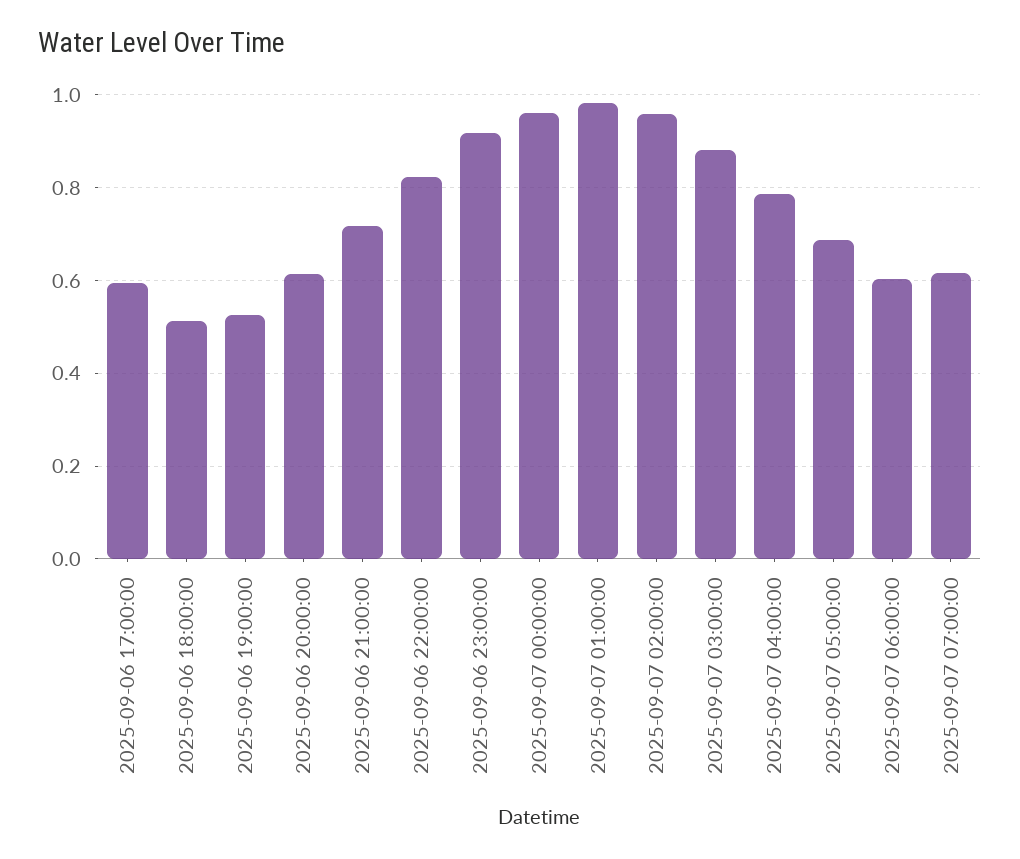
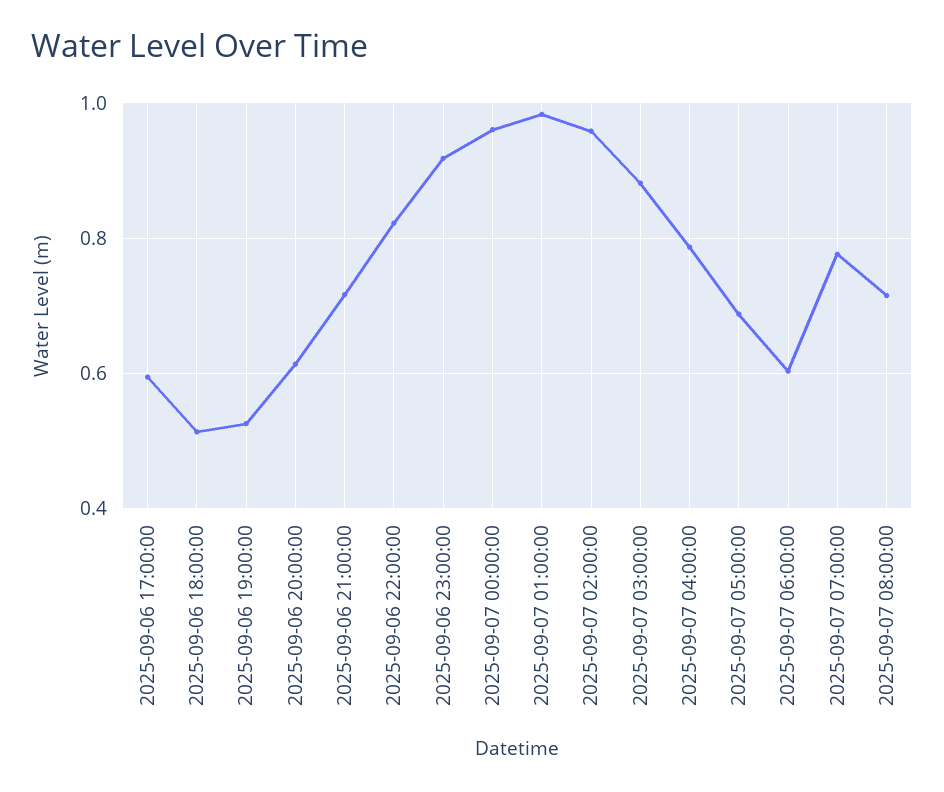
2025-09-07 07:00:00: 0.62 -> 0.78
2025-09-07 08:00:00: none -> 0.72

